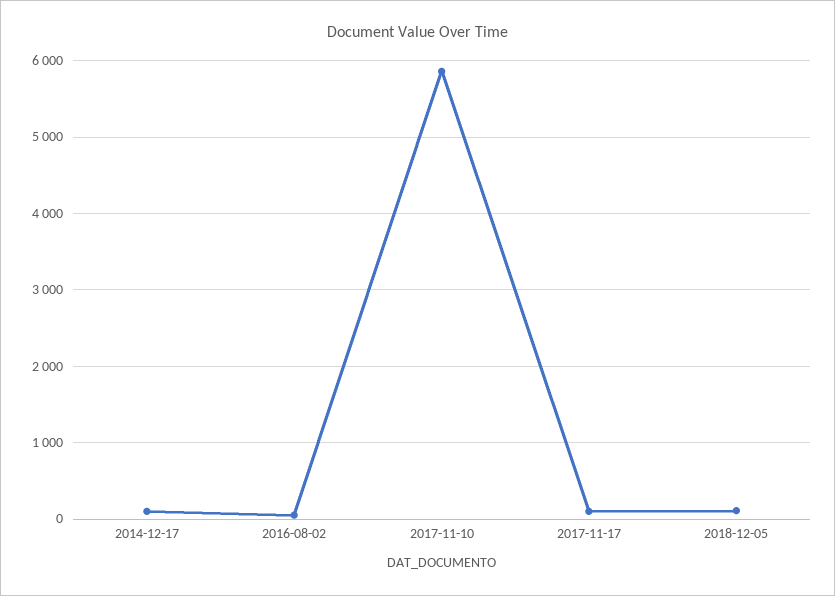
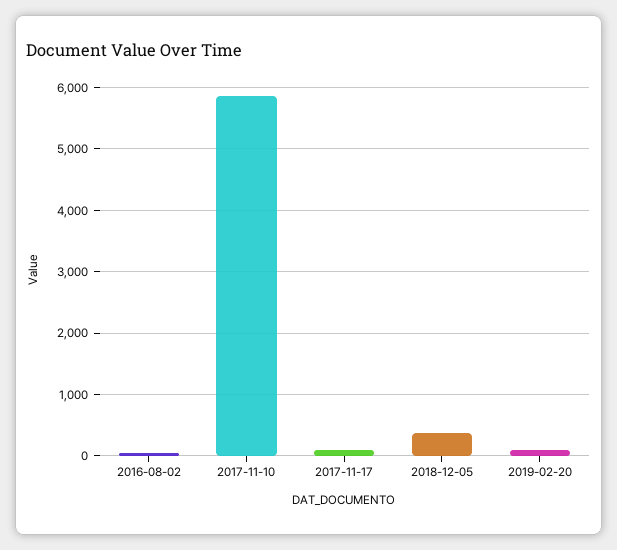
2014-12-17: 100 -> none
2018-12-05: 100 -> 400
2019-02-20: none -> 100

